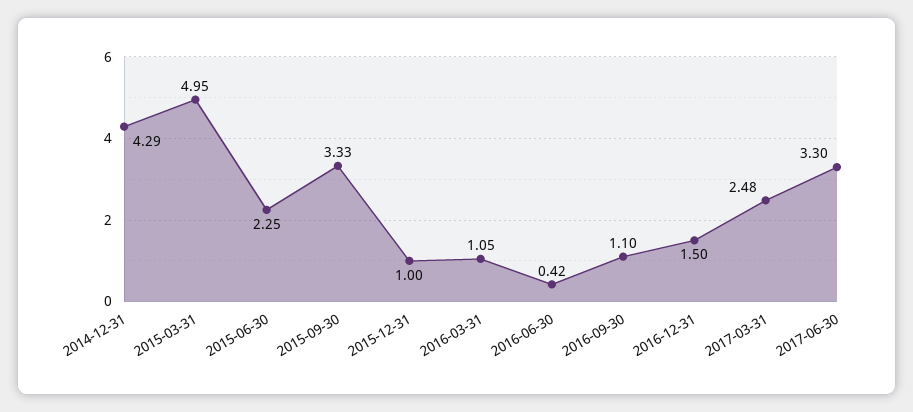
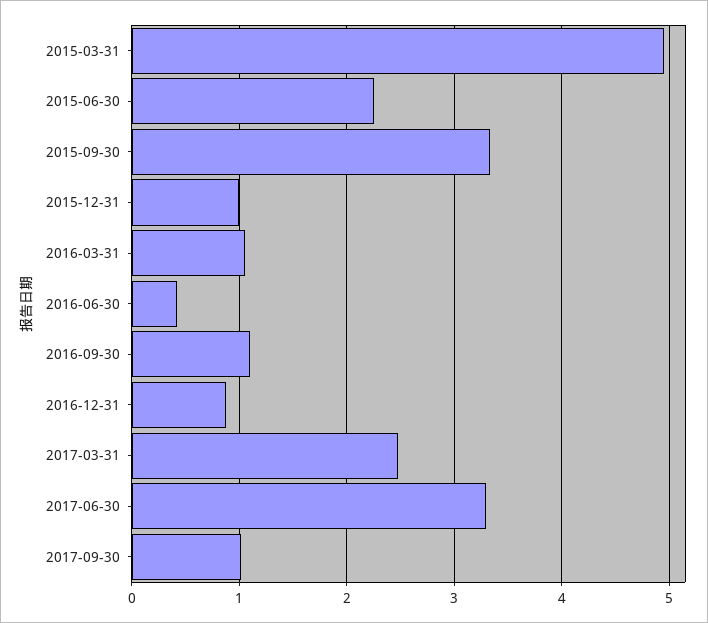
2014-12-31: 4.29 -> none
2016-12-31: 1.5 -> 0.9
2017-09-30: none -> 1

